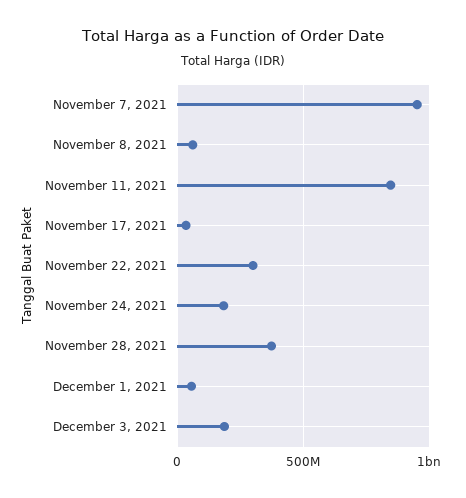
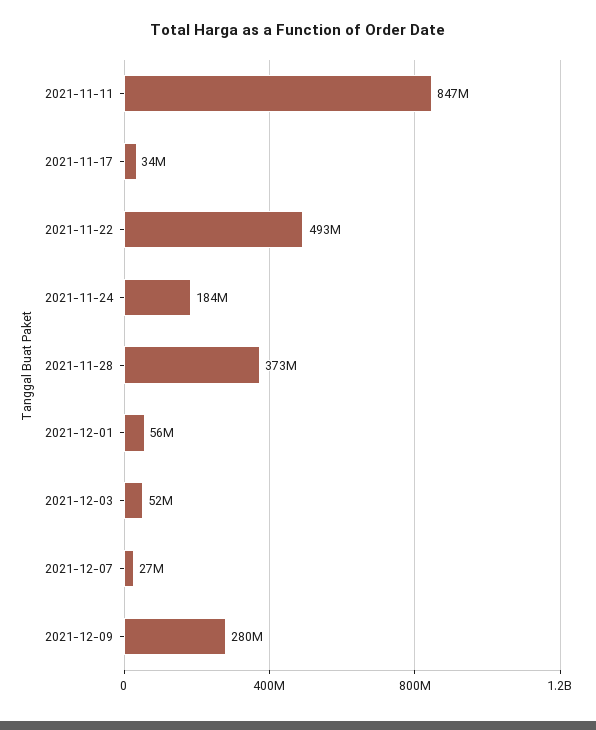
November 7, 2021: 950000000 -> none
November 8, 2021: 50000000 -> none
November 22, 2021: 300000000 -> 493000000
December 3, 2021: 200000000 -> 52000000
2021-12-07: none -> 27000000
2021-12-09: none -> 280000000

